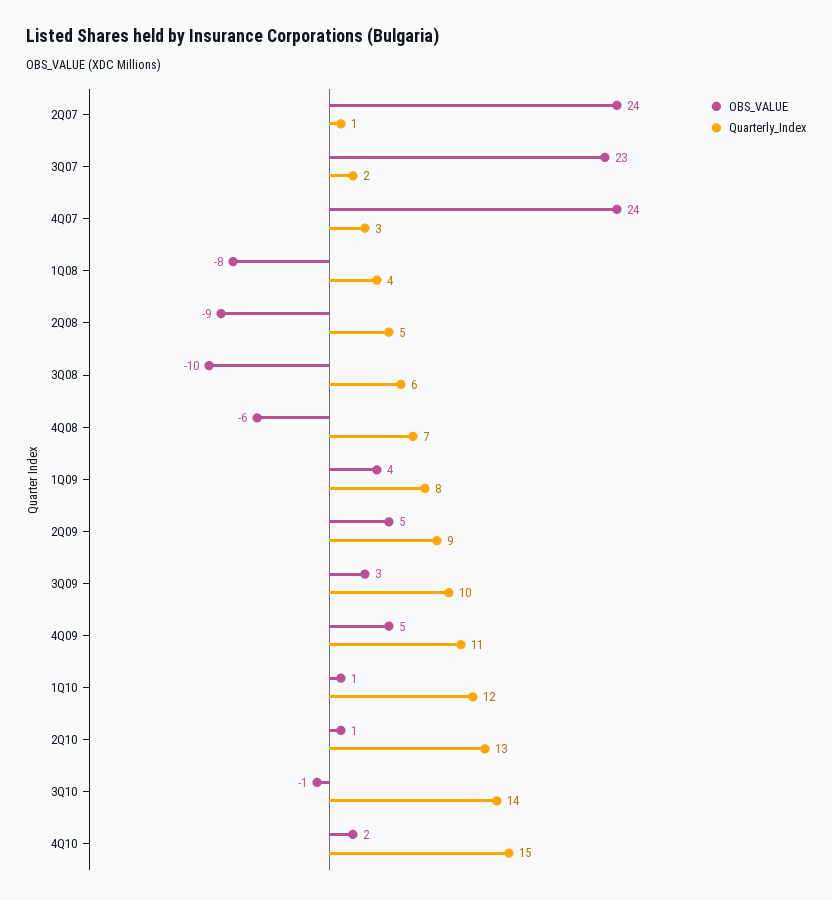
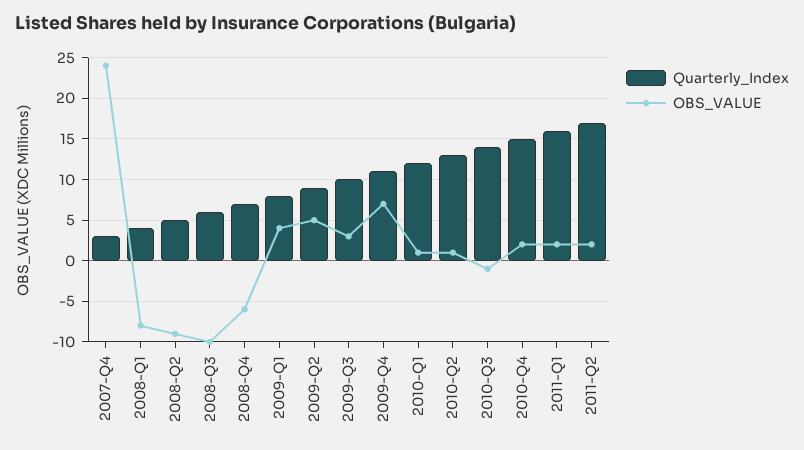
OBS_VALUE, 2Q07: 24 -> none
Quarterly_Index, 2Q07: 1 -> none
OBS_VALUE, 3Q07: 23 -> none
Quarterly_Index, 3Q07: 2 -> none
OBS_VALUE, 4Q09: 5 -> 7
Quarterly_Index, 2011-Q1: none -> 16
OBS_VALUE, 2011-Q1: none -> 2
Quarterly_Index, 2011-Q2: none -> 17
OBS_VALUE, 2011-Q2: none -> 2

